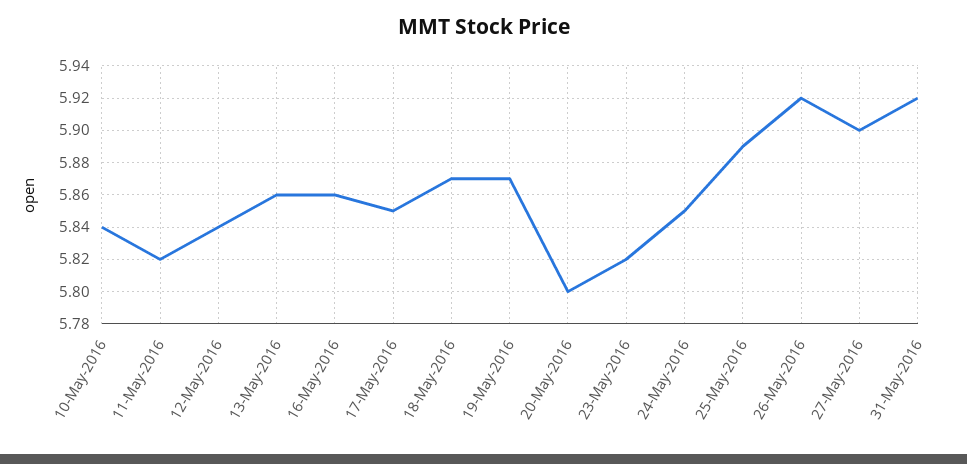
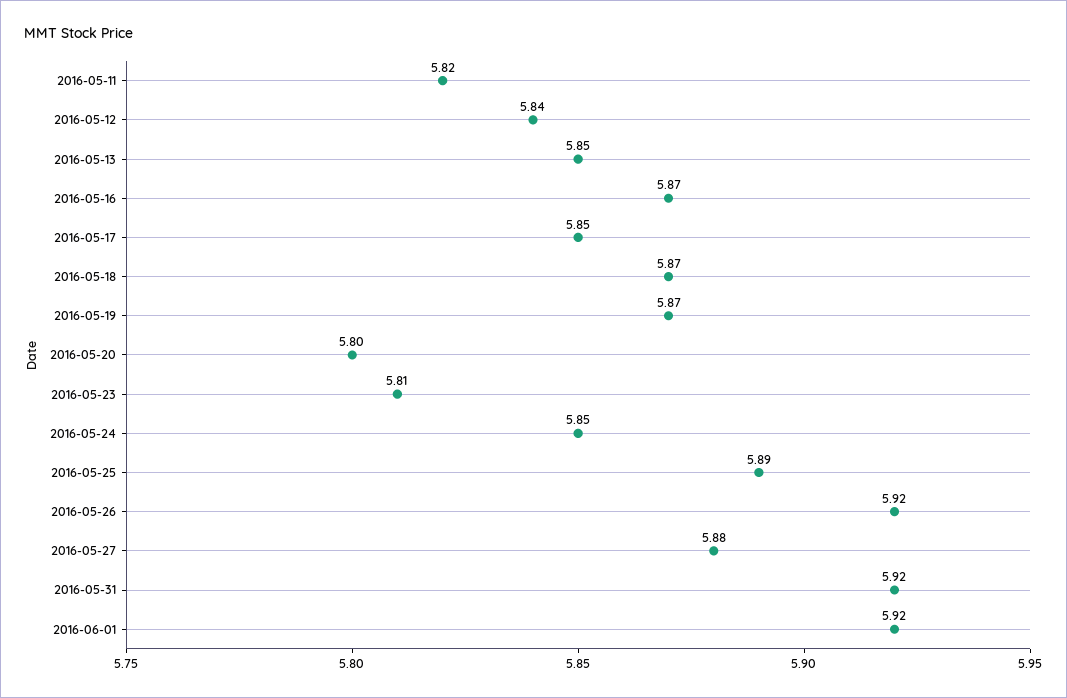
10-May-2016: 5.84 -> none
13-May-2016: 5.86 -> 5.85
16-May-2016: 5.86 -> 5.87
23-May-2016: 5.82 -> 5.81
27-May-2016: 5.9 -> 5.88
2016-06-01: none -> 5.92

